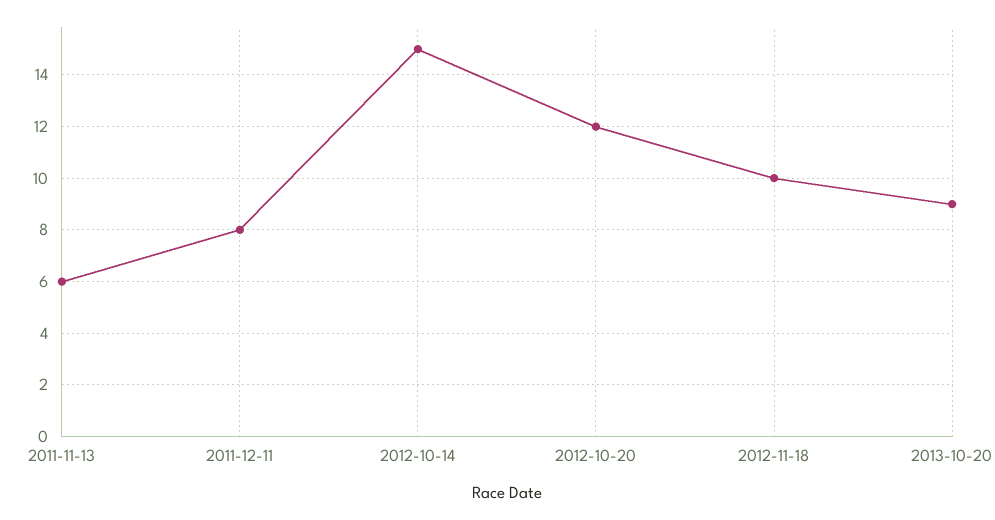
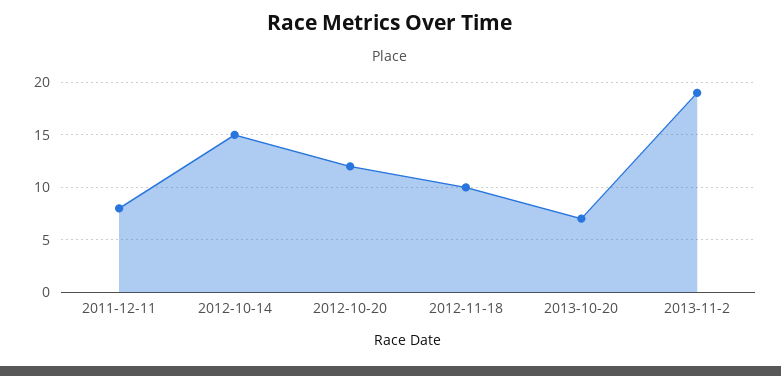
2011-11-13: 6 -> none
2013-10-20: 9 -> 7
2013-11-2: none -> 19

